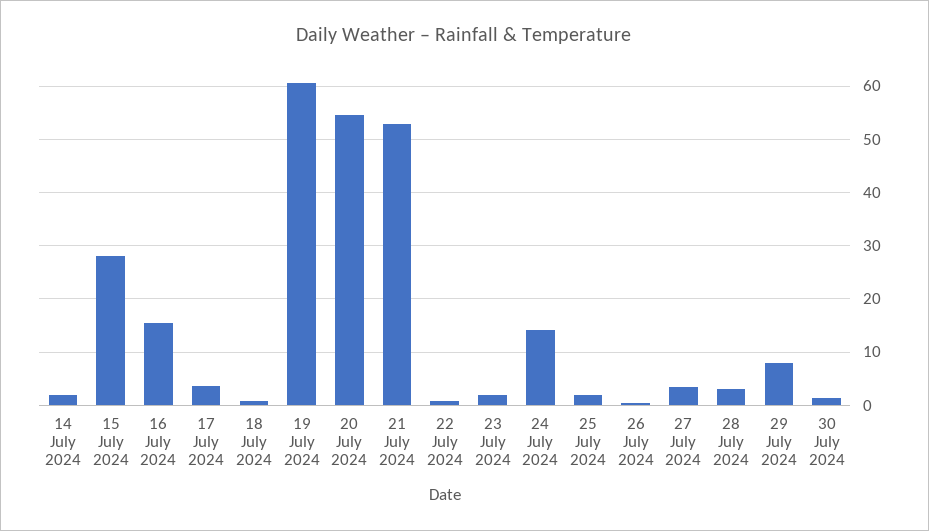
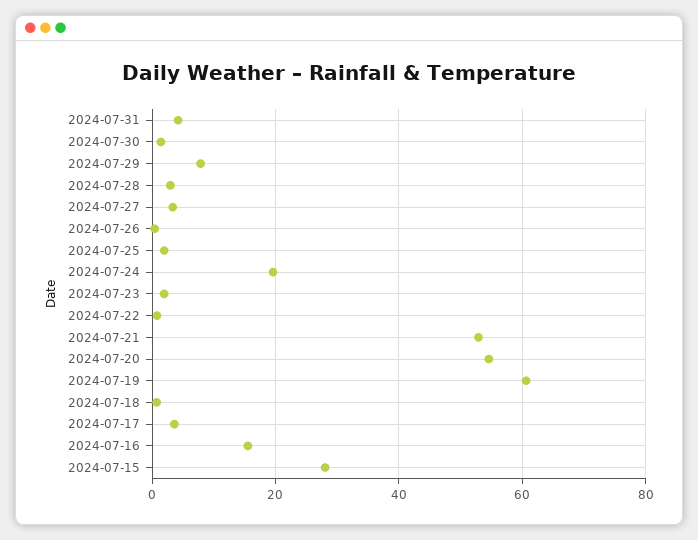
14 July 2024: 2 -> none
24 July 2024: 14 -> 20
2024-07-31: none -> 4

